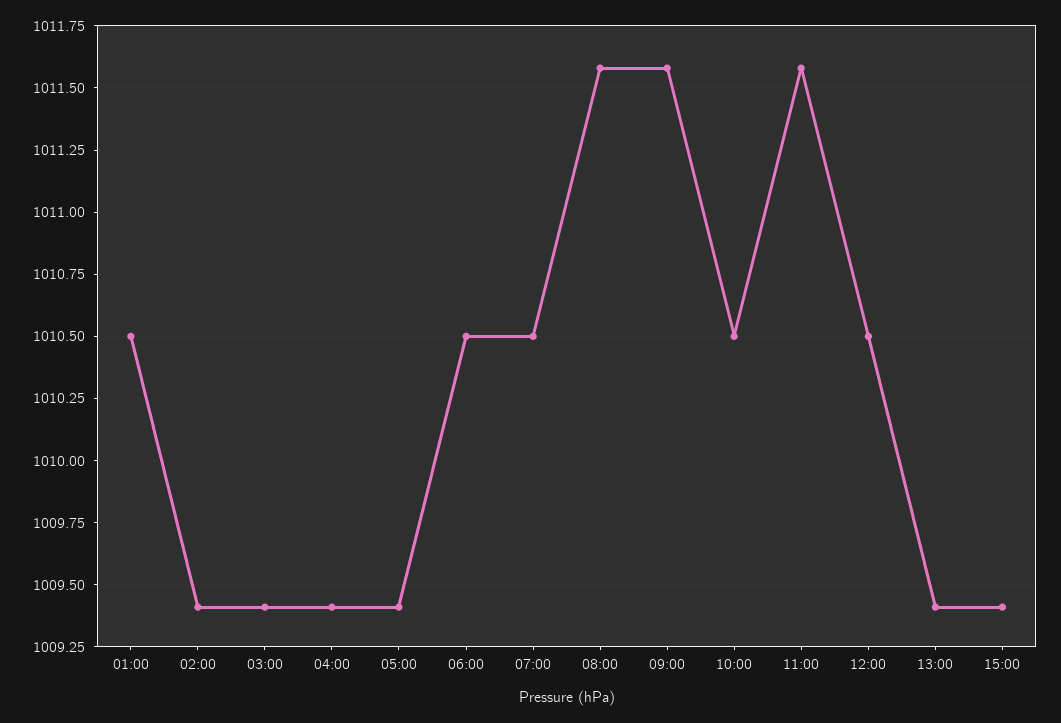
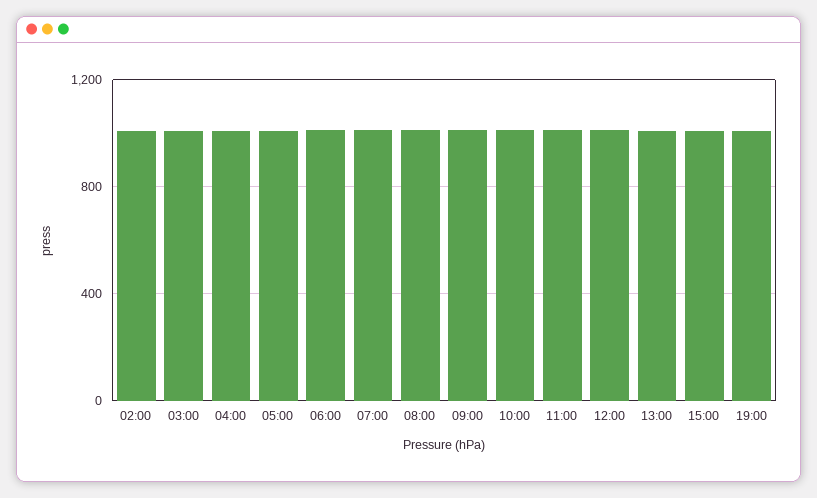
01:00: 1010.5 -> none
19:00: none -> 1000

